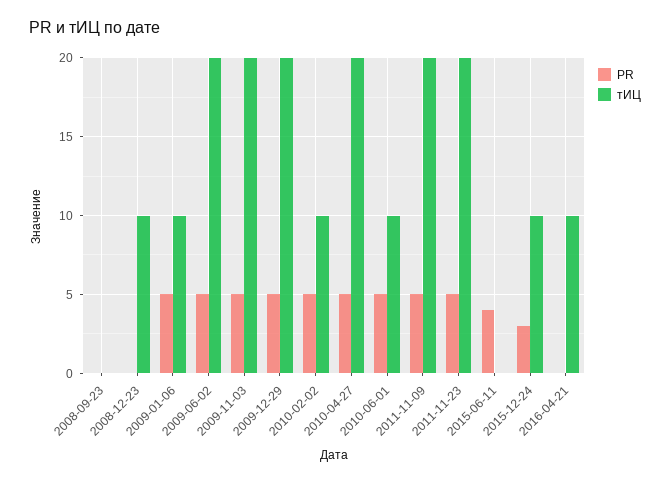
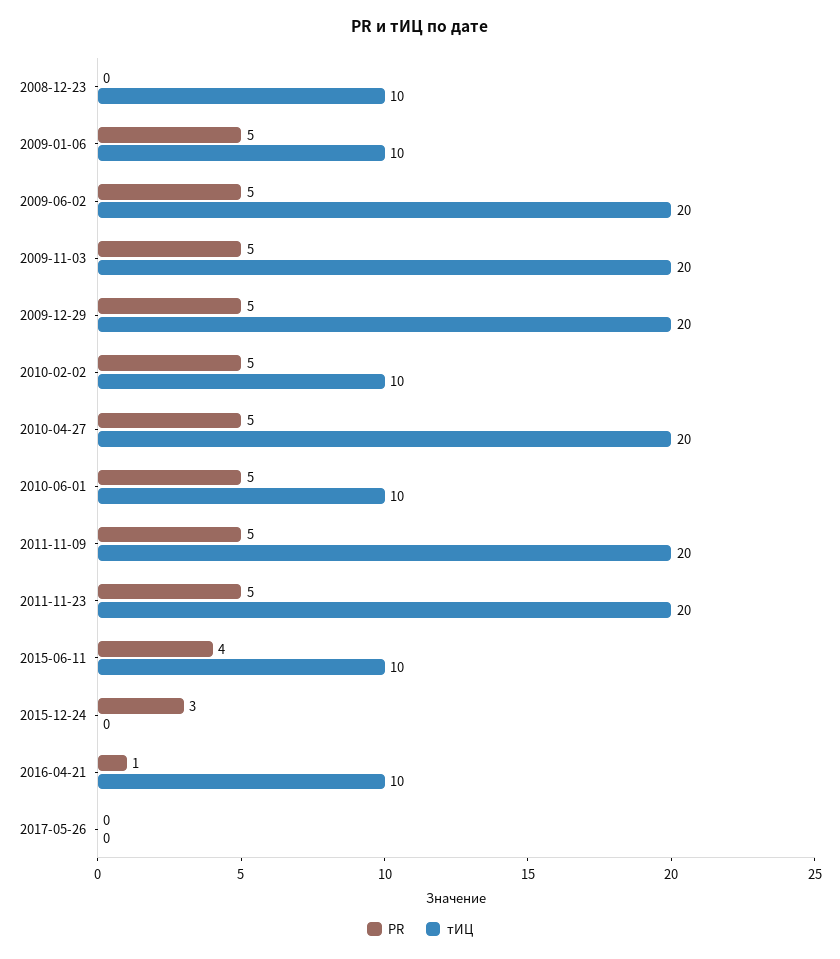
PR, 2008-09-23: 0 -> none
тИЦ, 2008-09-23: 0 -> none
тИЦ, 2015-06-11: 0 -> 10
тИЦ, 2015-12-24: 10 -> 0
PR, 2016-04-21: 0 -> 1
PR, 2017-05-26: none -> 0
тИЦ, 2017-05-26: none -> 0

